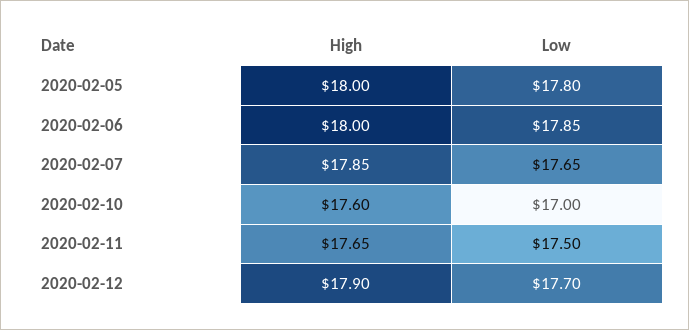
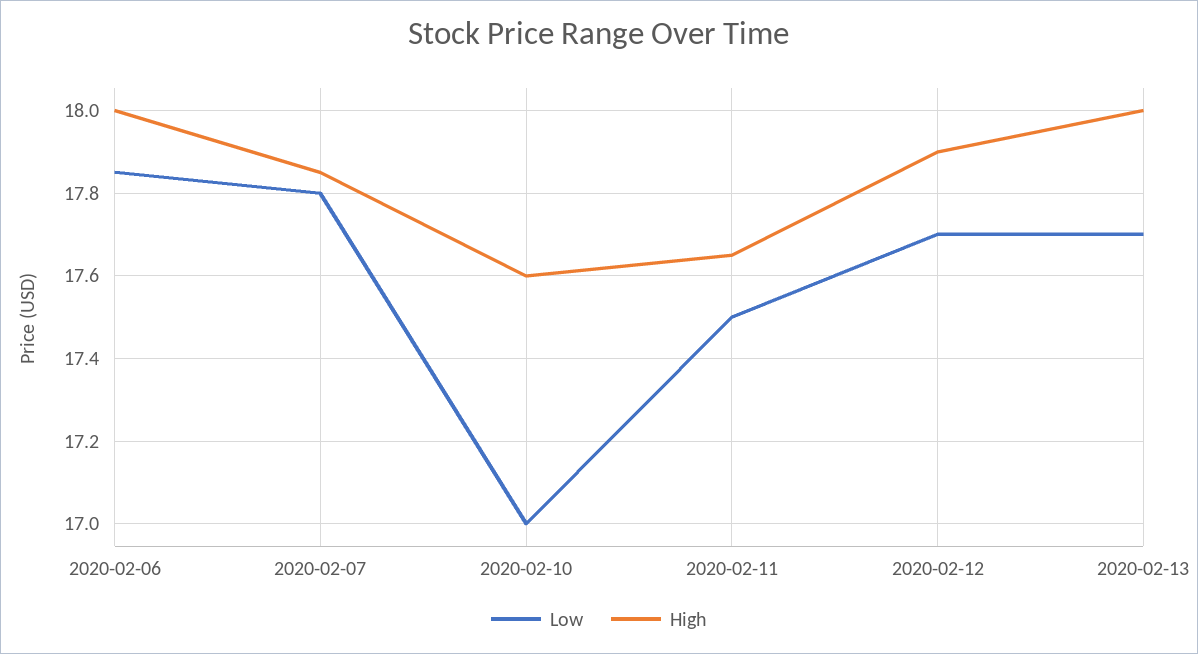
High, 2020-02-05: 18 -> none
Low, 2020-02-05: 17.8 -> none
Low, 2020-02-07: 17.65 -> 17.8
Low, 2020-02-13: none -> 17.7
High, 2020-02-13: none -> 18

